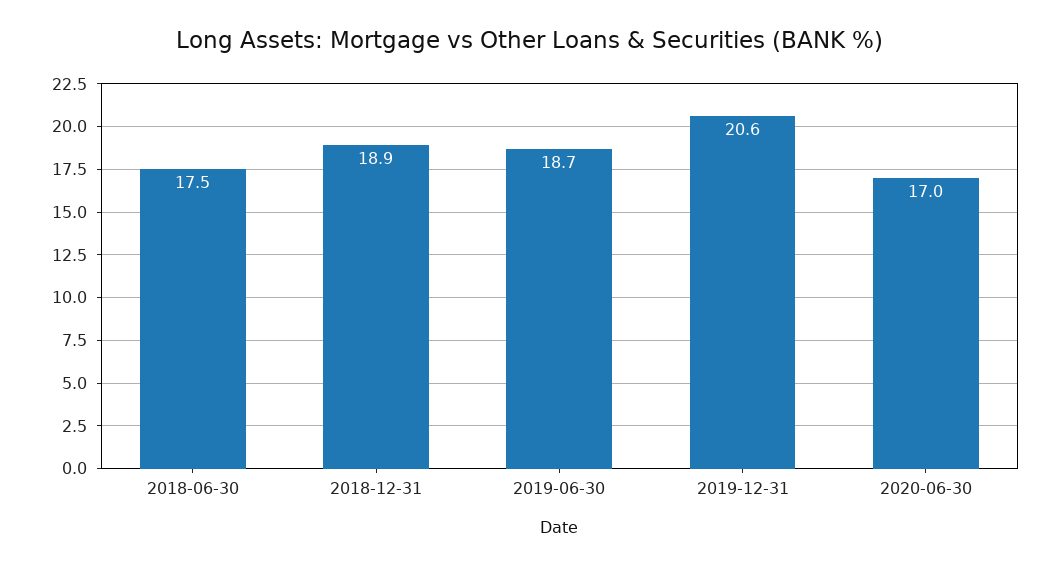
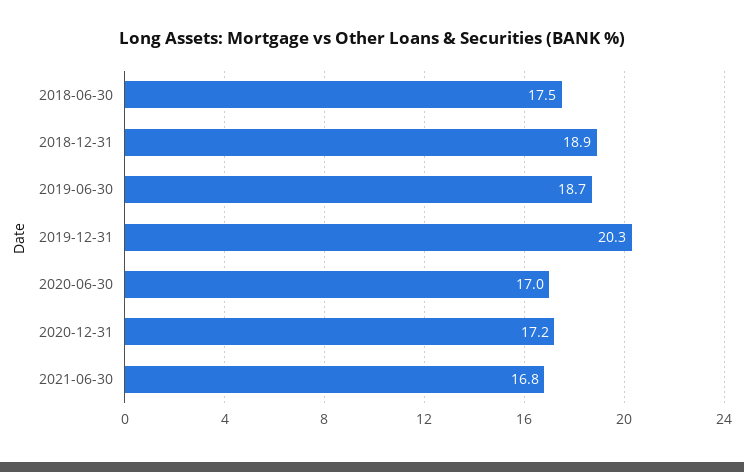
2019-12-31: 20.6 -> 20.3
2020-12-31: none -> 17.2
2021-06-30: none -> 16.8

